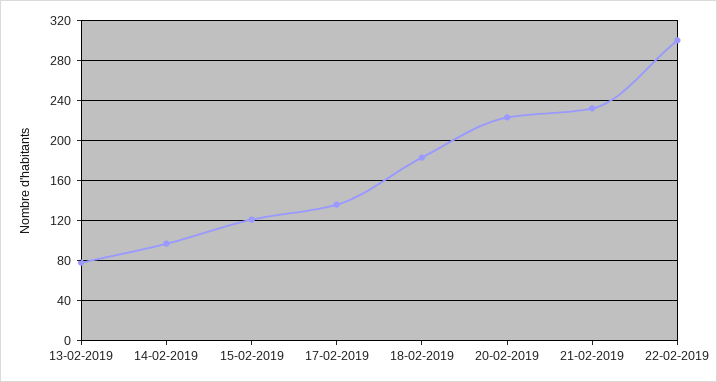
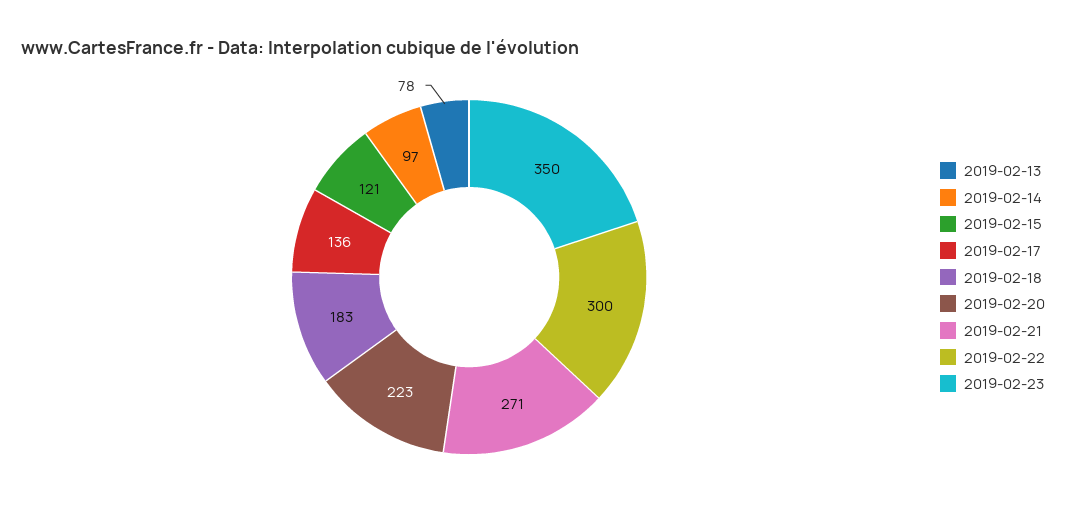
21-02-2019: 230 -> 271
2019-02-23: none -> 350

